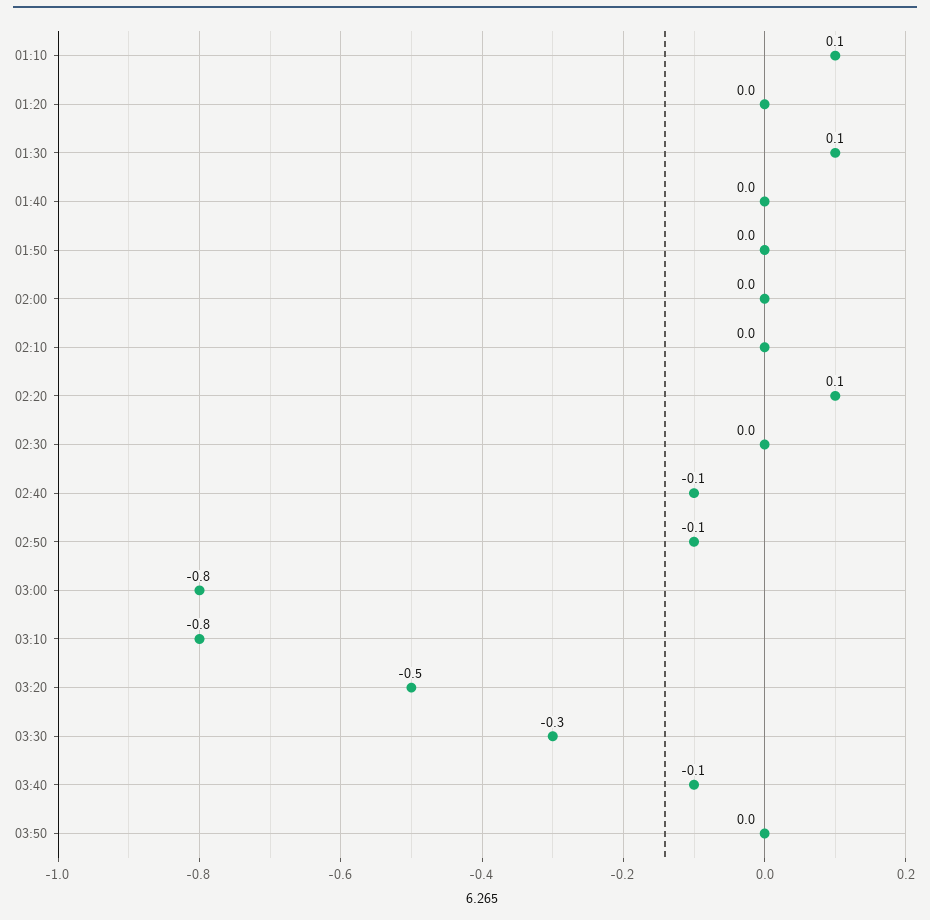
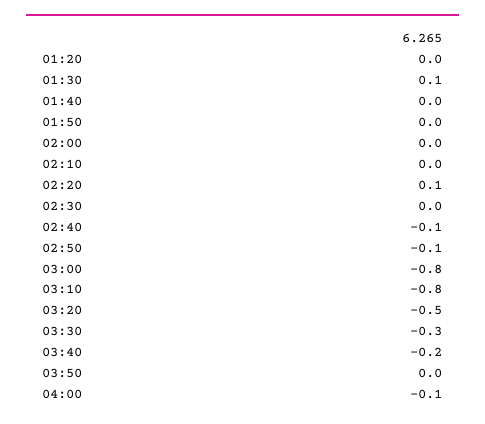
01:10: 0.1 -> none
03:40: -0.1 -> -0.2
04:00: none -> -0.1

